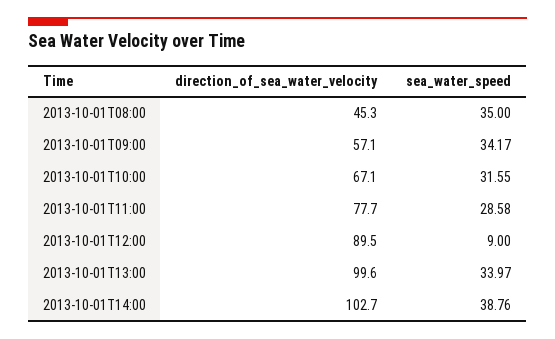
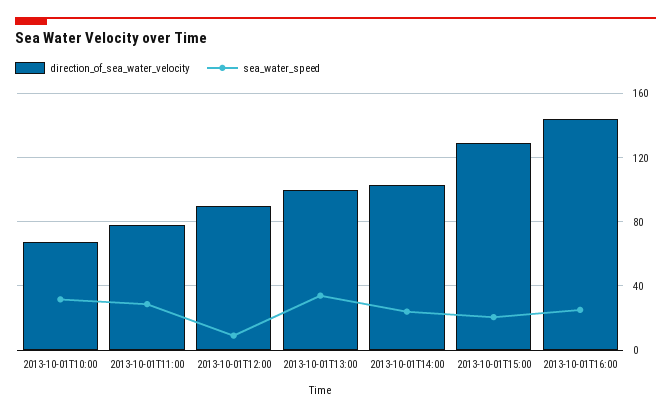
direction_of_sea_water_velocity, 2013-10-01T08:00: 45.3 -> none
sea_water_speed, 2013-10-01T08:00: 35 -> none
direction_of_sea_water_velocity, 2013-10-01T09:00: 57.1 -> none
sea_water_speed, 2013-10-01T09:00: 34.17 -> none
sea_water_speed, 2013-10-01T14:00: 38.76 -> 25
direction_of_sea_water_velocity, 2013-10-01T15:00: none -> 130
sea_water_speed, 2013-10-01T15:00: none -> 20
direction_of_sea_water_velocity, 2013-10-01T16:00: none -> 145
sea_water_speed, 2013-10-01T16:00: none -> 25

